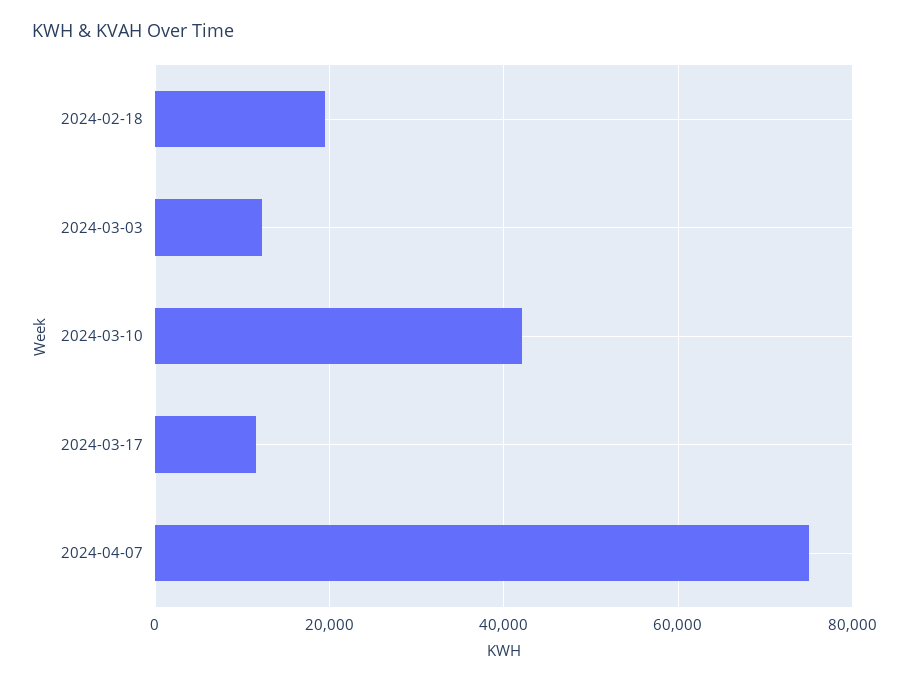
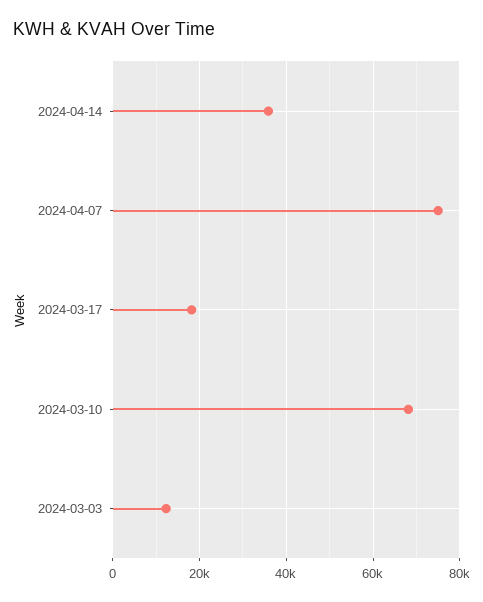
2024-02-18: 20000 -> none
2024-03-10: 42000 -> 68000
2024-03-17: 12000 -> 18000
2024-04-14: none -> 36000

